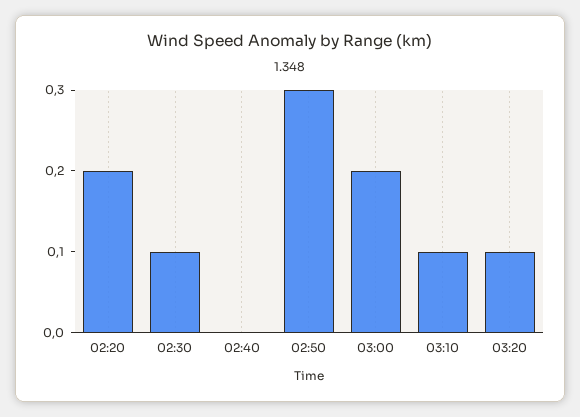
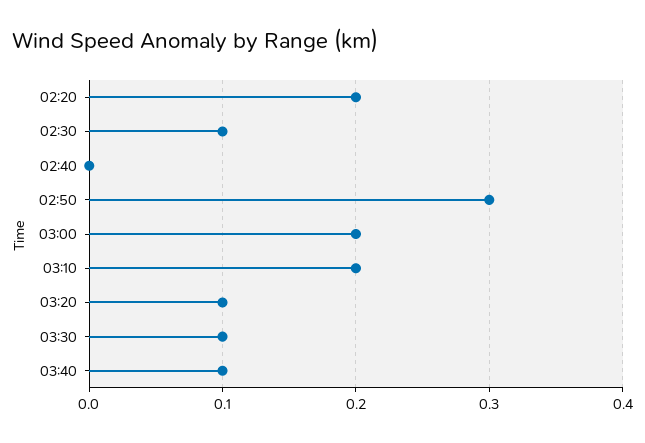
03:10: 0.1 -> 0.2
03:30: none -> 0.1
03:40: none -> 0.1

